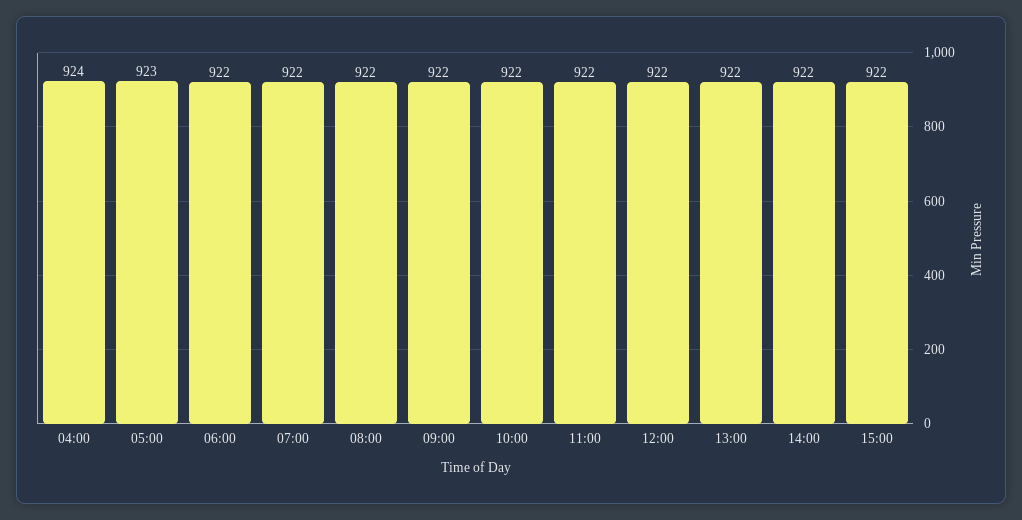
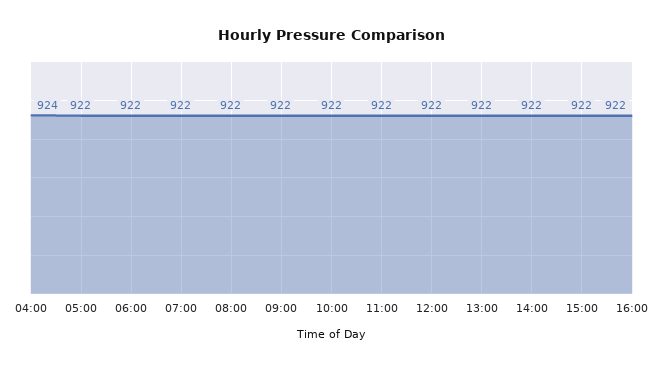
05:00: 923 -> 922
16:00: none -> 922

